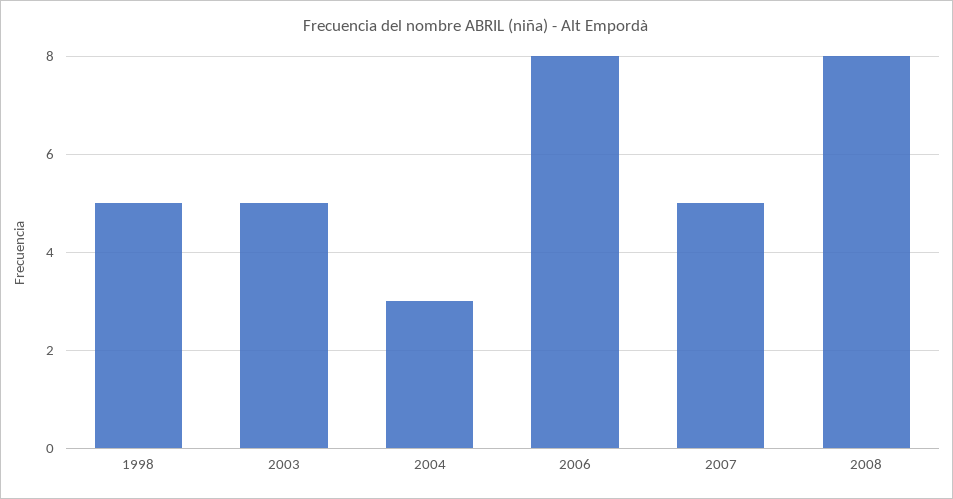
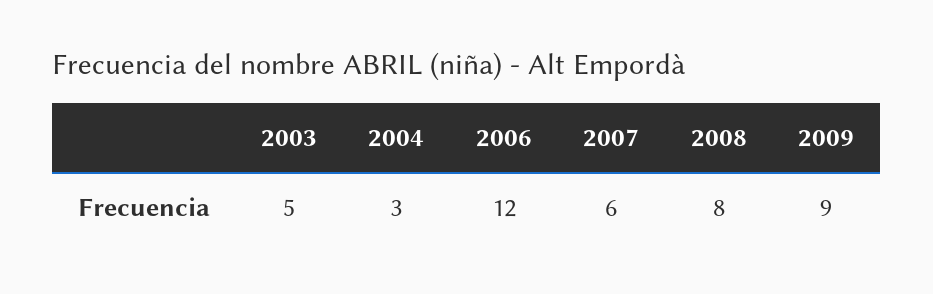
1998: 5 -> none
2006: 8 -> 12
2007: 5 -> 6
2009: none -> 9

